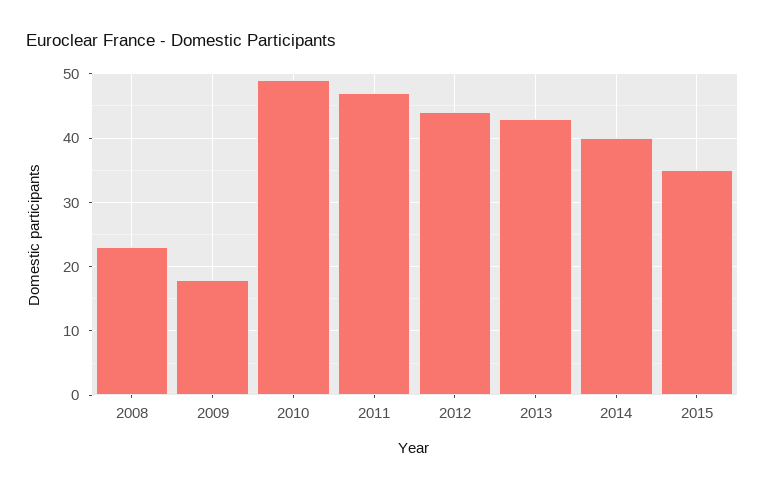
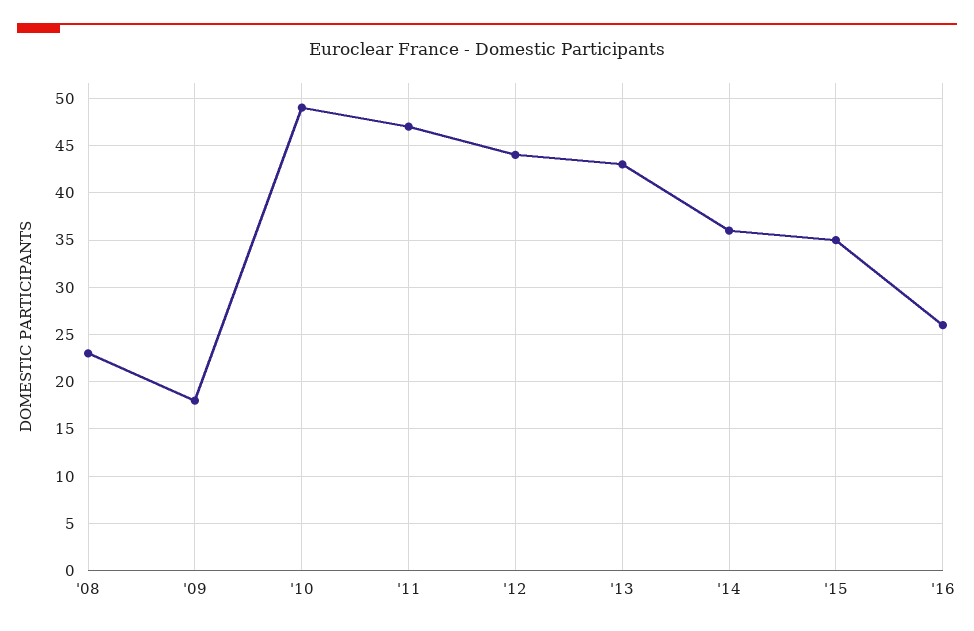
2014: 40 -> 36
'16: none -> 26

